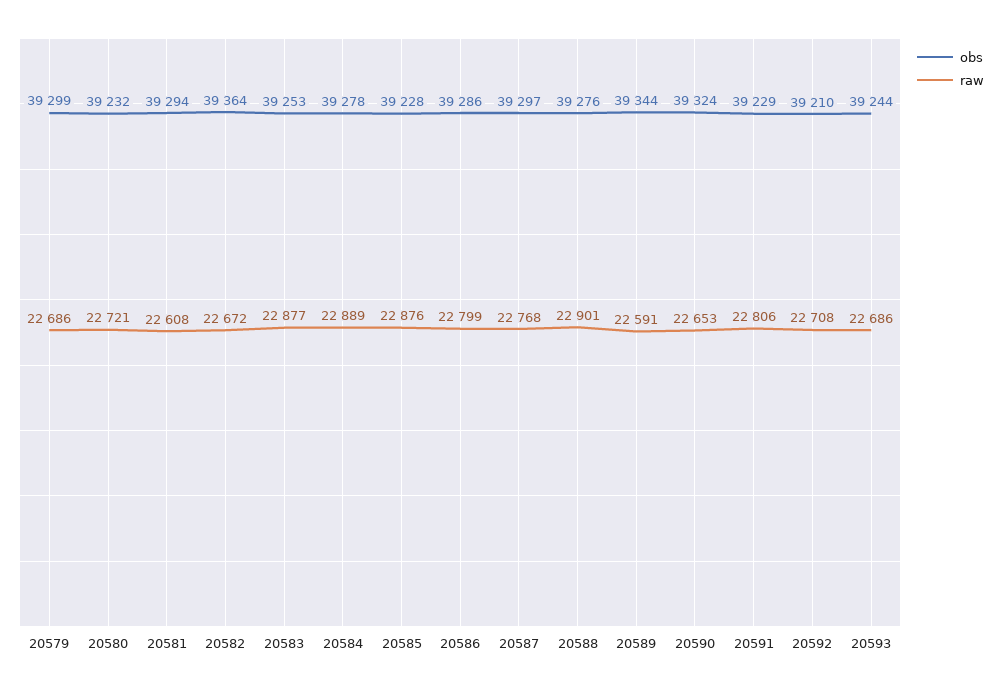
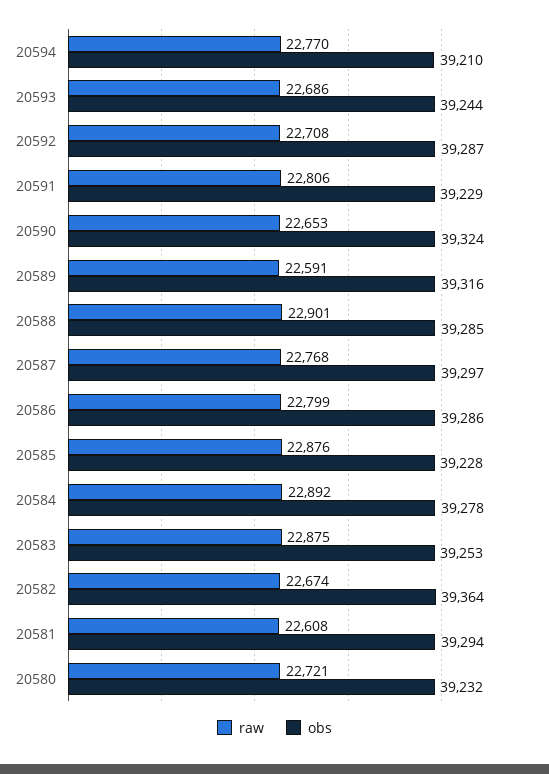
obs, 20579: 39299 -> none
raw, 20579: 22686 -> none
raw, 20582: 22672 -> 22674
raw, 20583: 22877 -> 22875
raw, 20584: 22889 -> 22892
obs, 20588: 39276 -> 39285
obs, 20589: 39344 -> 39316
obs, 20592: 39210 -> 39287
raw, 20594: none -> 22770
obs, 20594: none -> 39210

